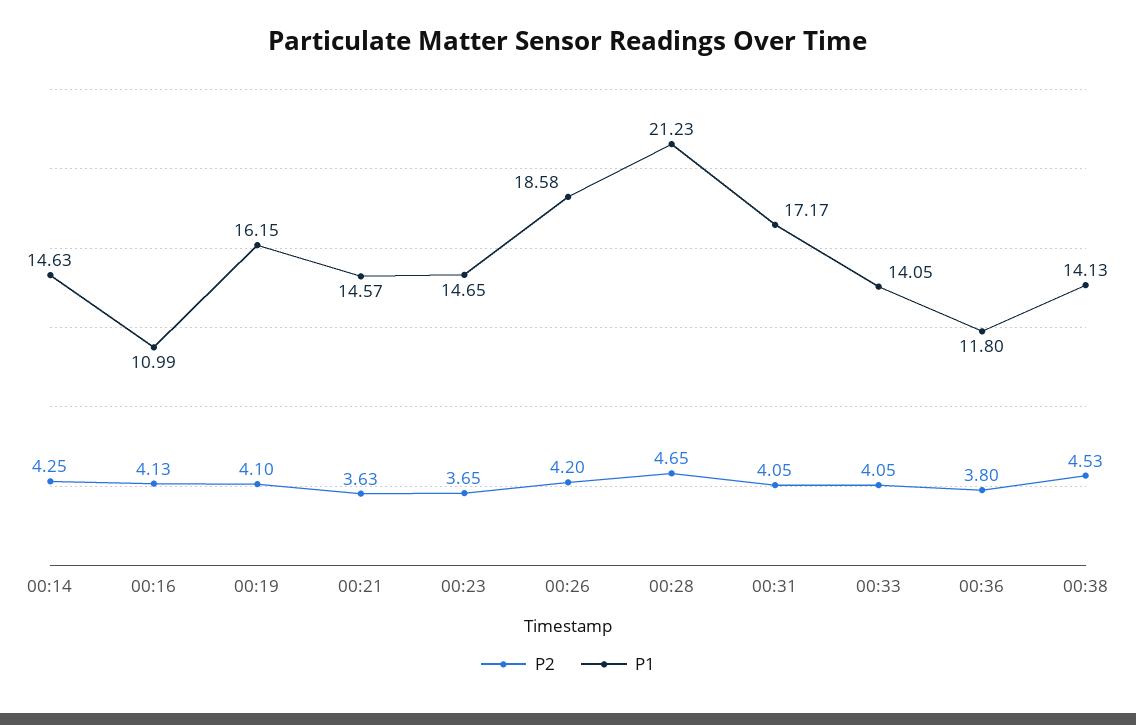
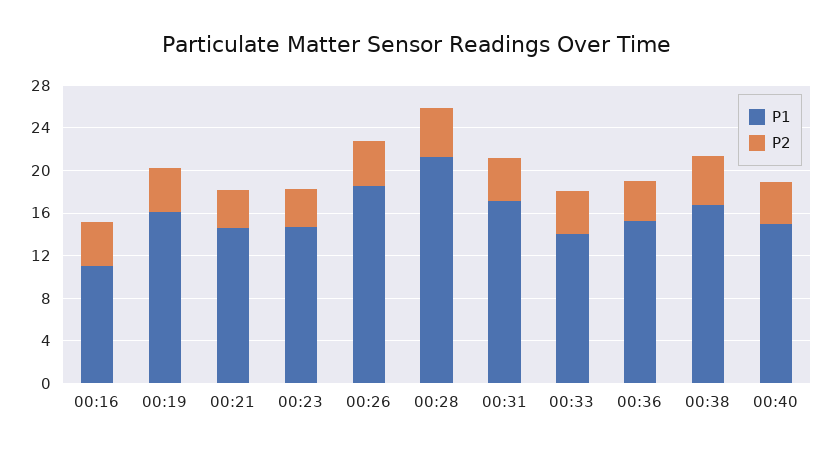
P2, 00:14: 4.25 -> none
P1, 00:14: 14.63 -> none
P1, 00:36: 11.8 -> 15
P1, 00:38: 14.13 -> 17
P1, 00:40: none -> 15
P2, 00:40: none -> 4

